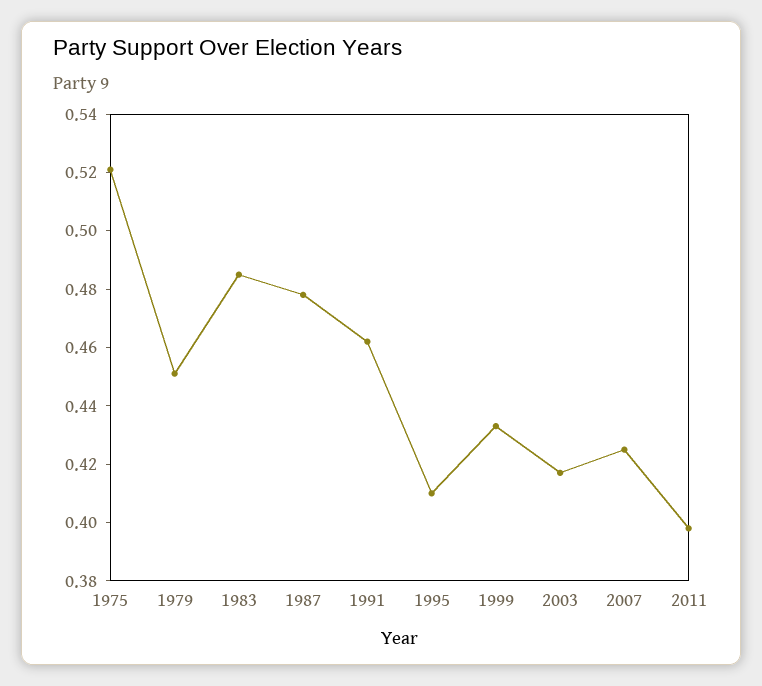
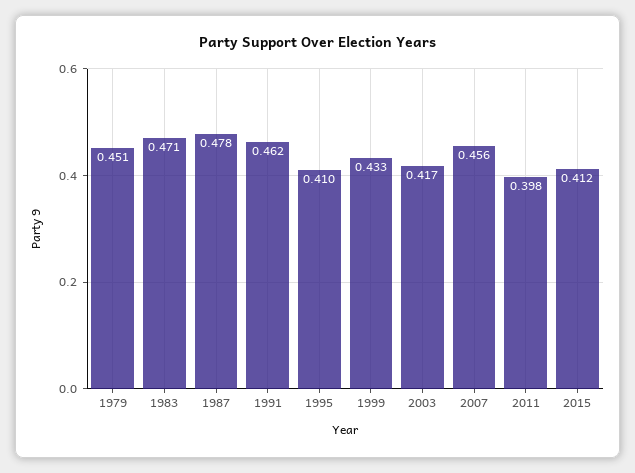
1975: 0.52 -> none
1983: 0.485 -> 0.471
2007: 0.425 -> 0.456
2015: none -> 0.412

